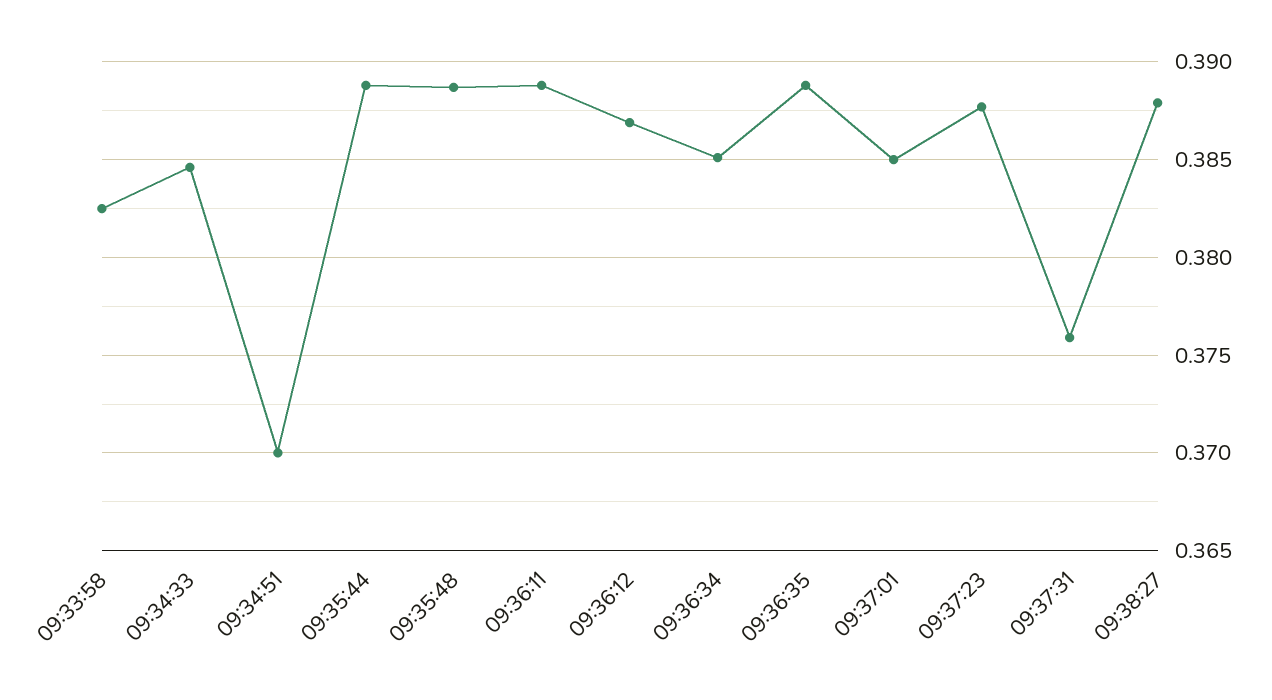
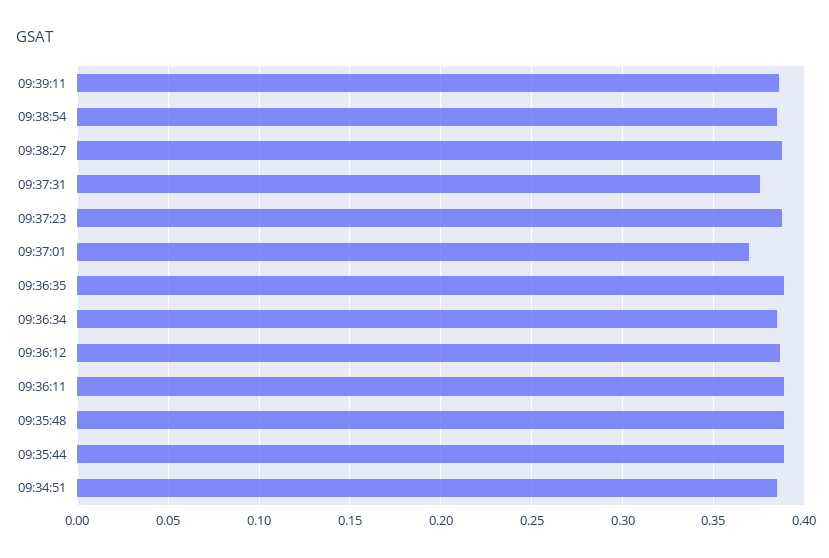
09:33:58: 0.3825 -> none
09:34:33: 0.3845 -> none
09:34:51: 0.37 -> 0.385
09:37:01: 0.385 -> 0.37
09:39:11: none -> 0.385
09:38:54: none -> 0.385

